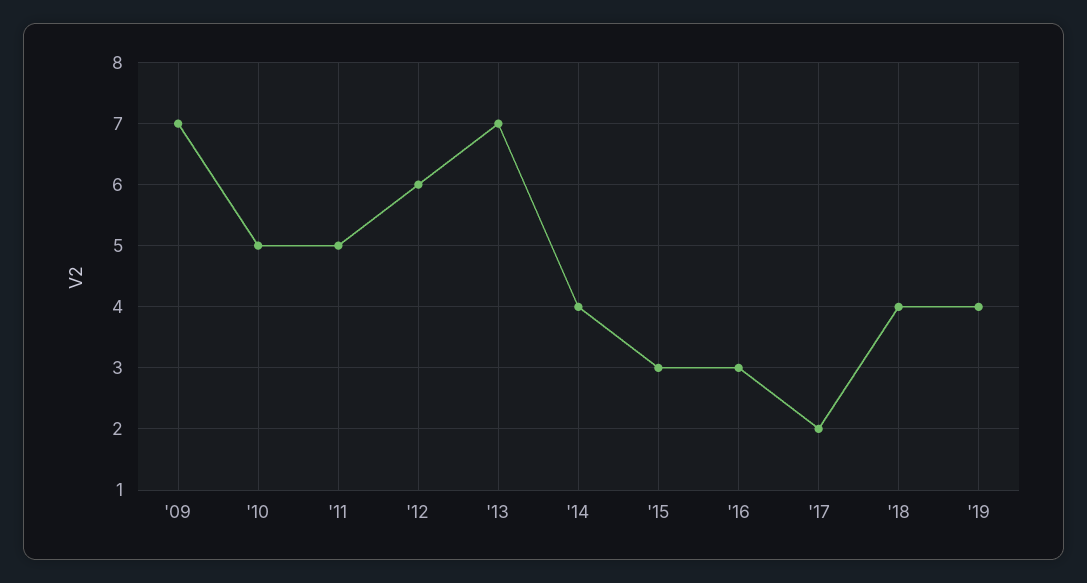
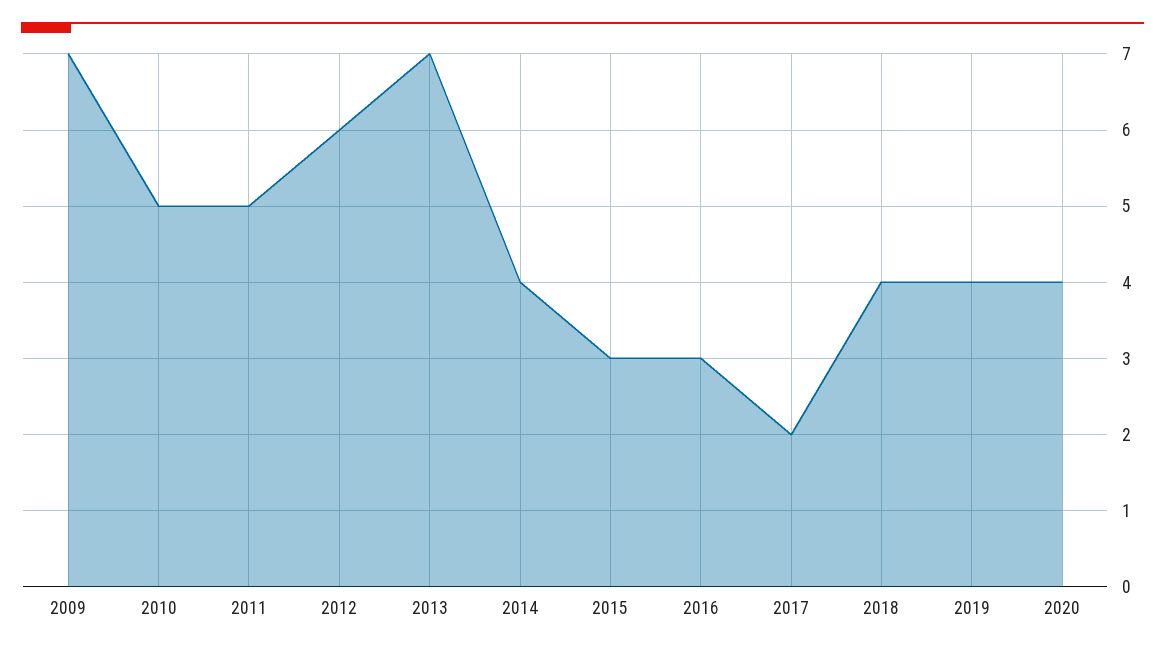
2020: none -> 4

